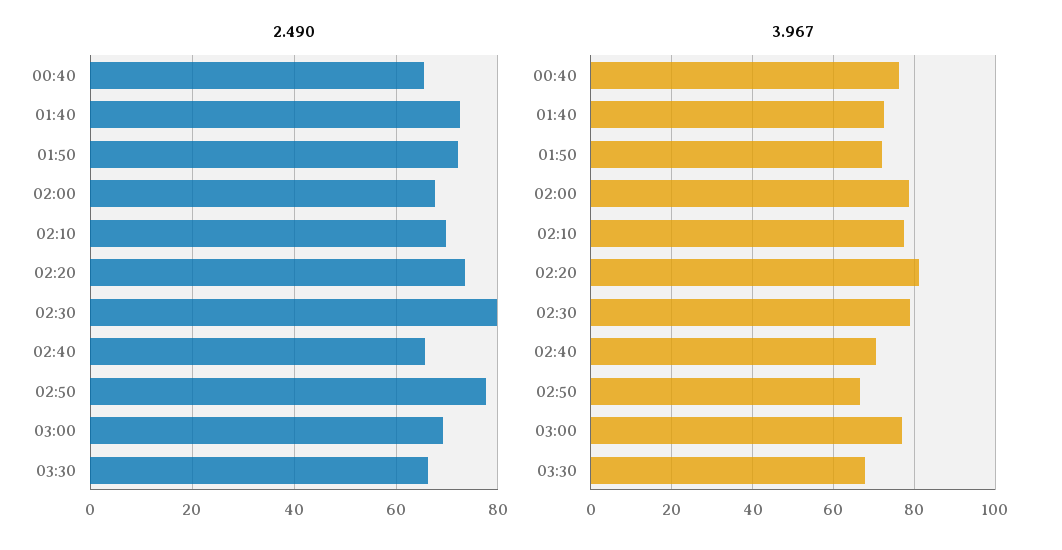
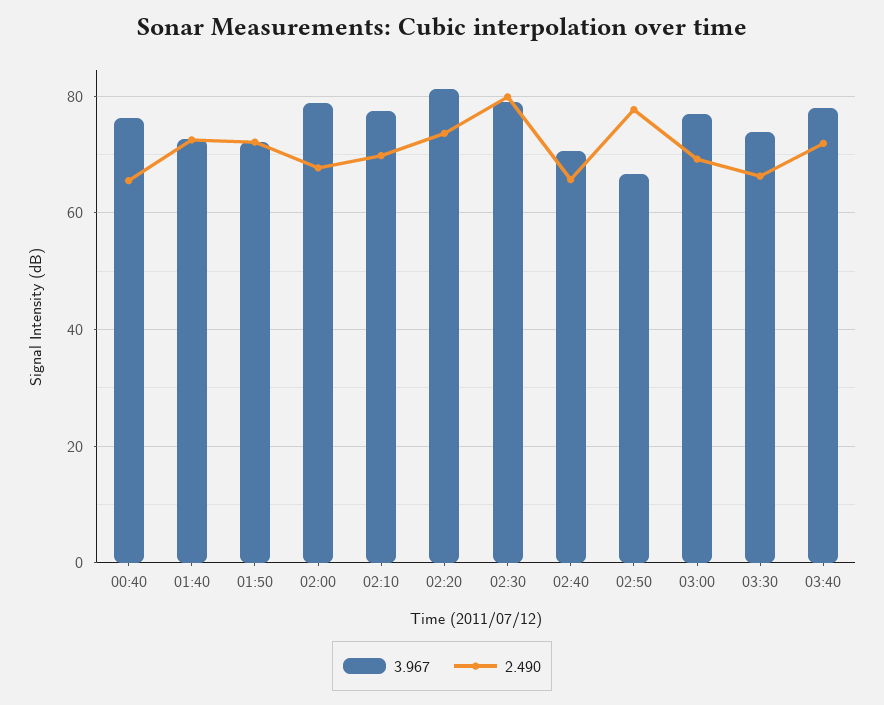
3.967, 03:30: 68 -> 74
3.967, 03:40: none -> 78
2.490, 03:40: none -> 72

